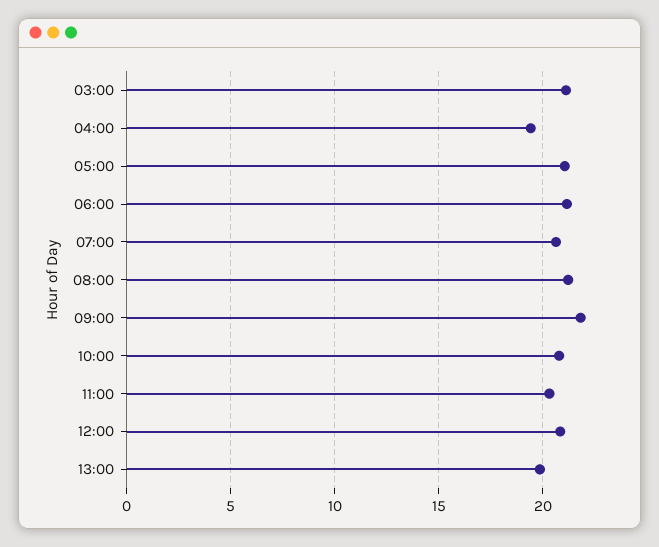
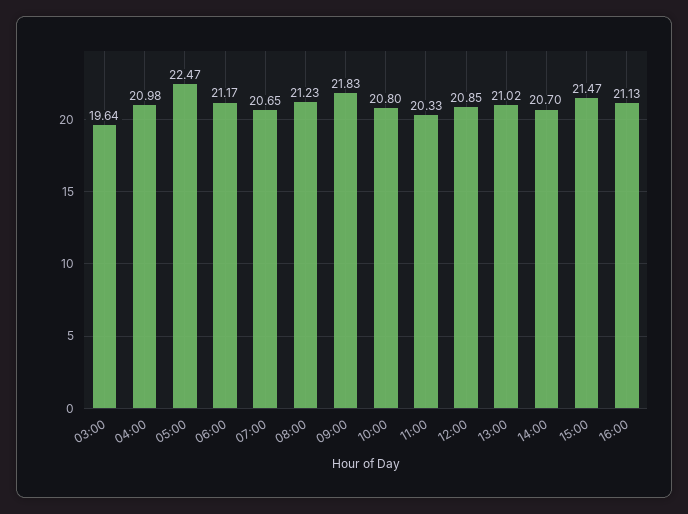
03:00: 21 -> 19.64
04:00: 19.5 -> 20.98
05:00: 21 -> 22.47
13:00: 20 -> 21.02
14:00: none -> 20.7
15:00: none -> 21.47
16:00: none -> 21.13

